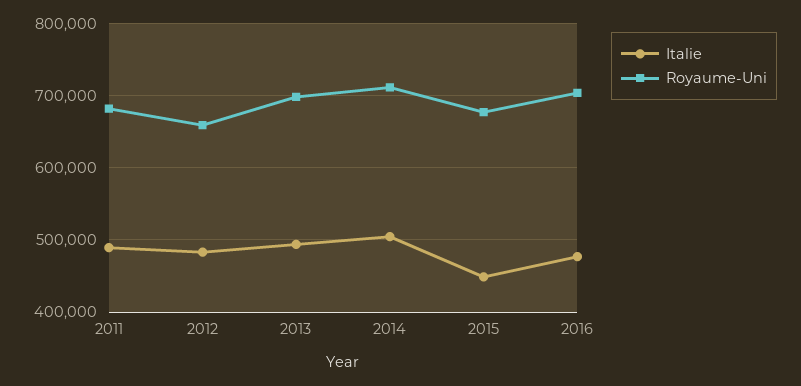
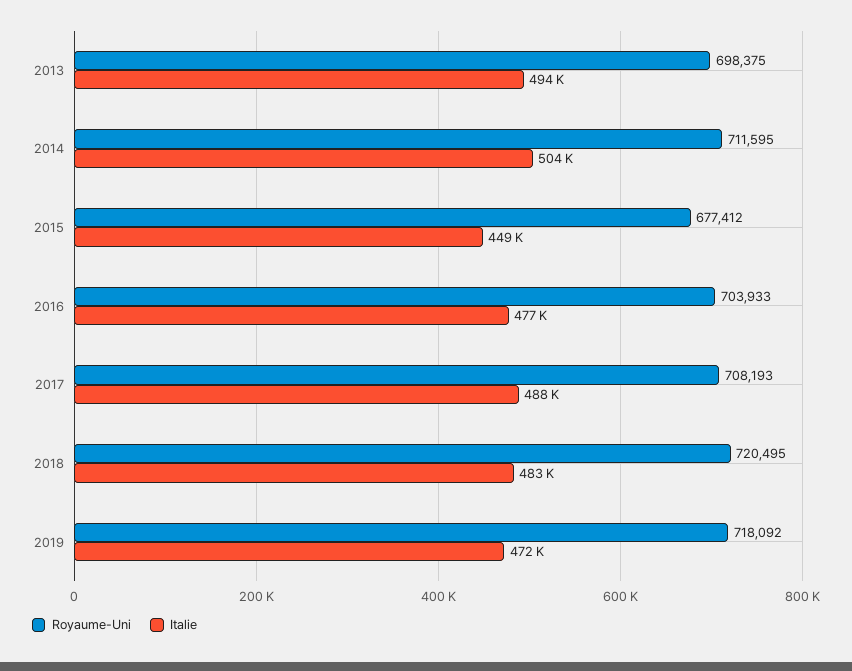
Italie, 2011: 490000 -> none
Royaume-Uni, 2011: 680000 -> none
Italie, 2012: 480000 -> none
Royaume-Uni, 2012: 660000 -> none
Royaume-Uni, 2017: none -> 708193
Italie, 2017: none -> 488000
Royaume-Uni, 2018: none -> 720495
Italie, 2018: none -> 483000
Royaume-Uni, 2019: none -> 718092
Italie, 2019: none -> 472000

